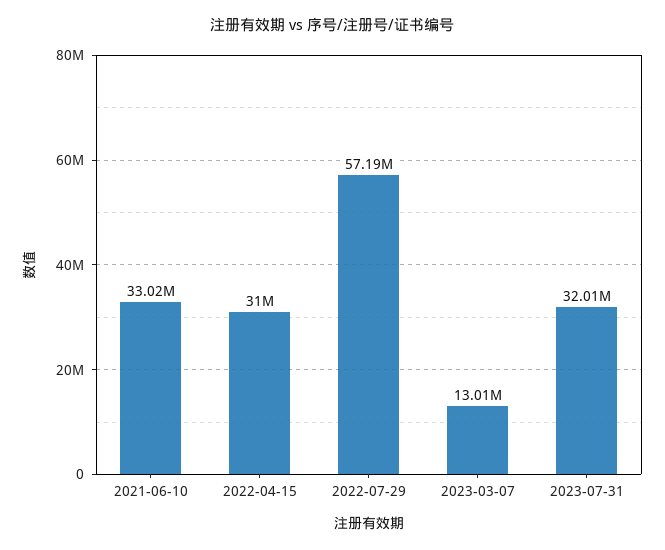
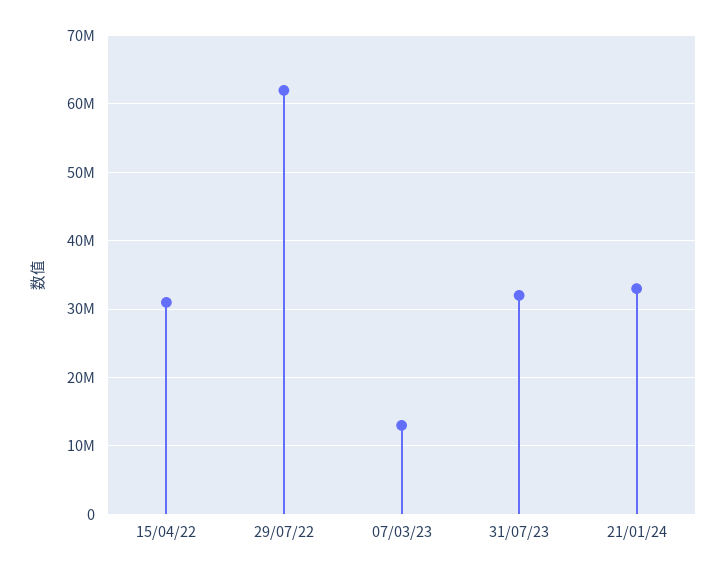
2021-06-10: 33020000 -> none
2022-07-29: 57190000 -> 62000000
21/01/24: none -> 33000000

